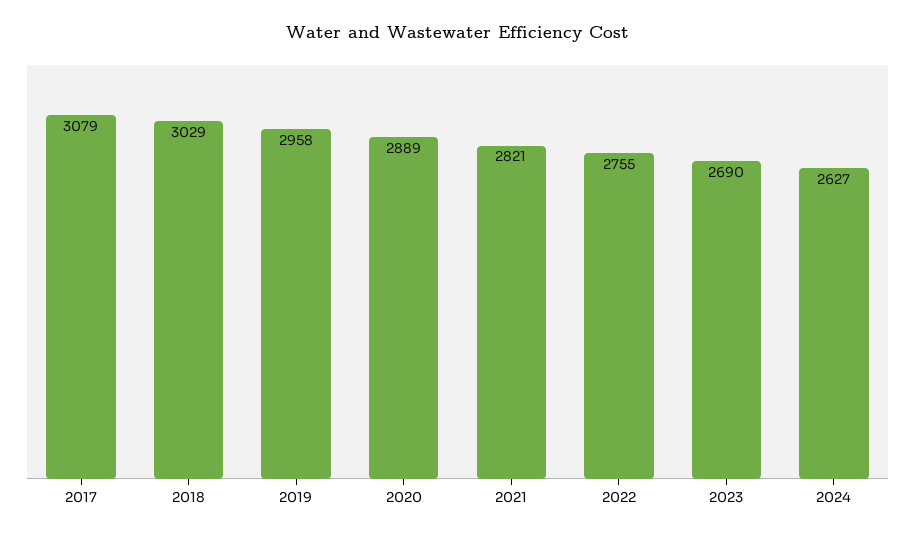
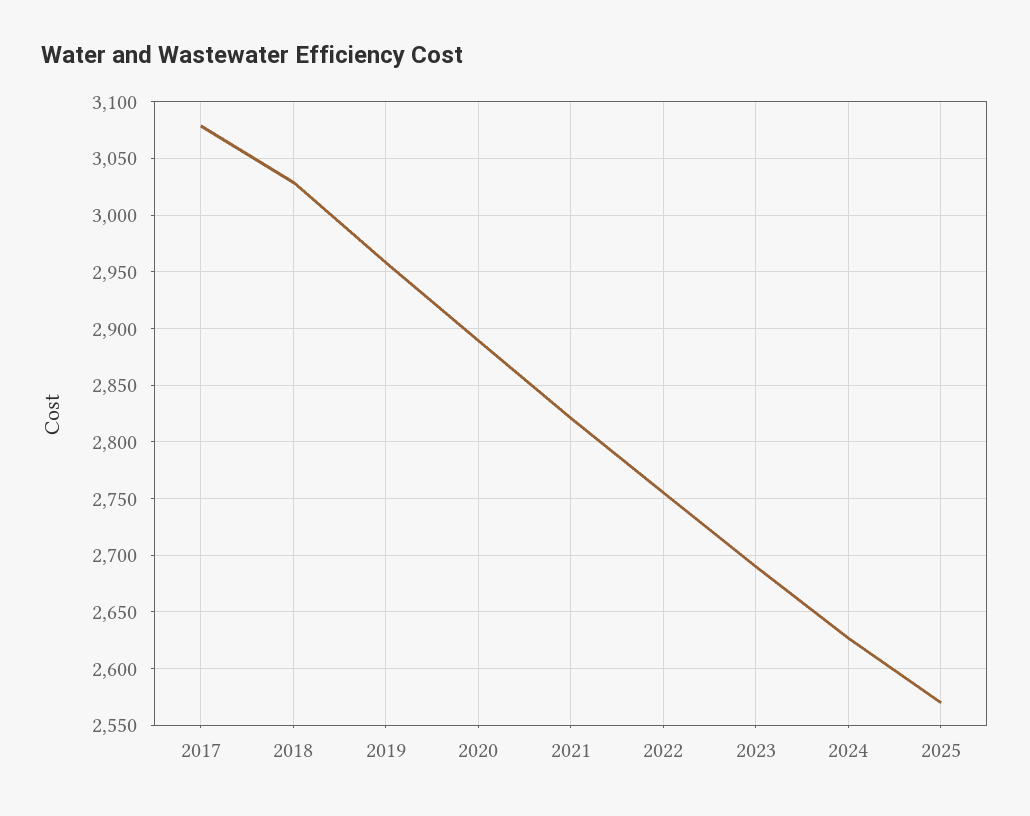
2025: none -> 2570

